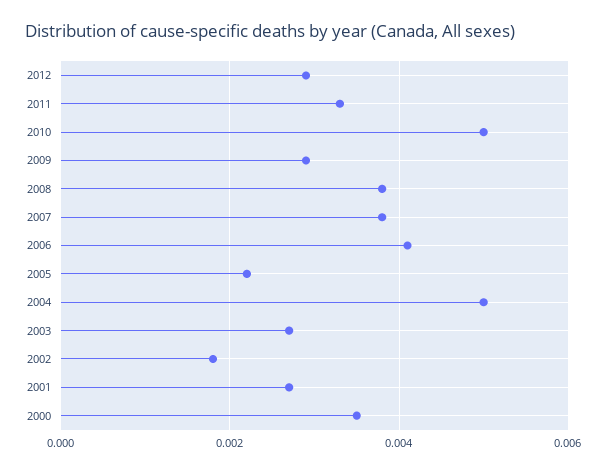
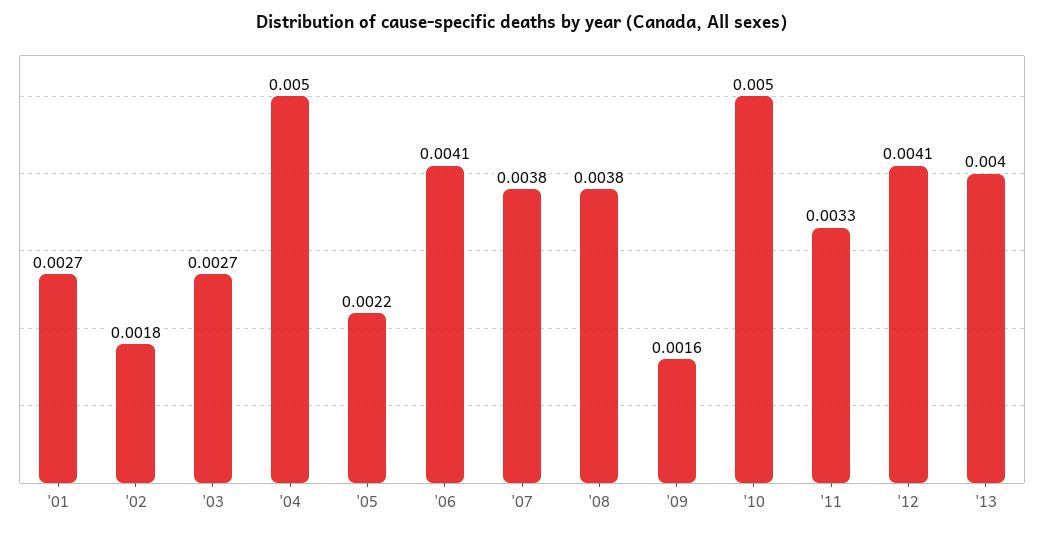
2012: 0.003 -> 0.0041
2009: 0.003 -> 0.0016
2000: 0.0035 -> none
'13: none -> 0.004

